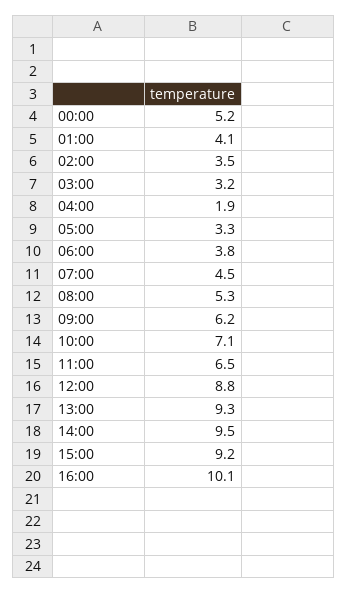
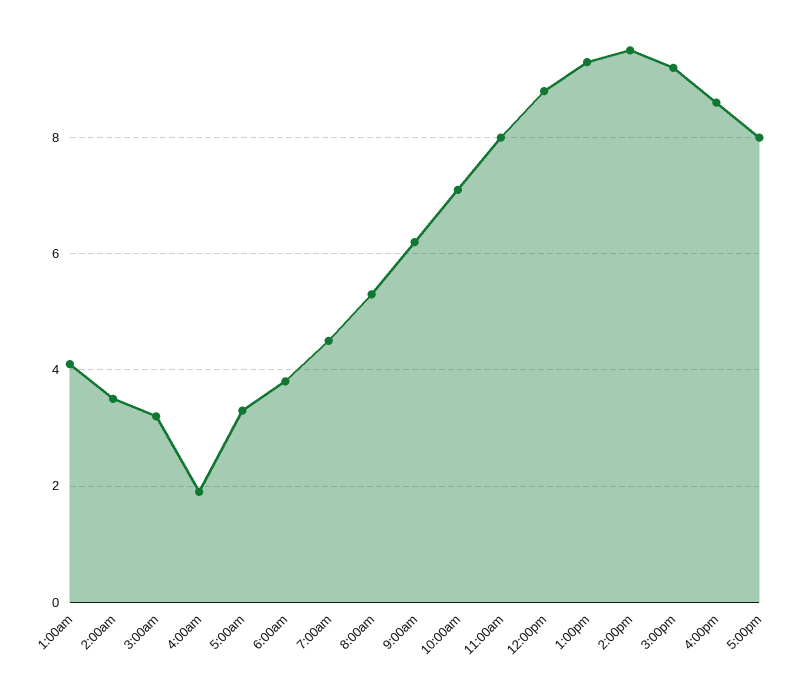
00:00: 5.2 -> none
11:00: 6.5 -> 8
16:00: 10.1 -> 8.5
5:00pm: none -> 8

